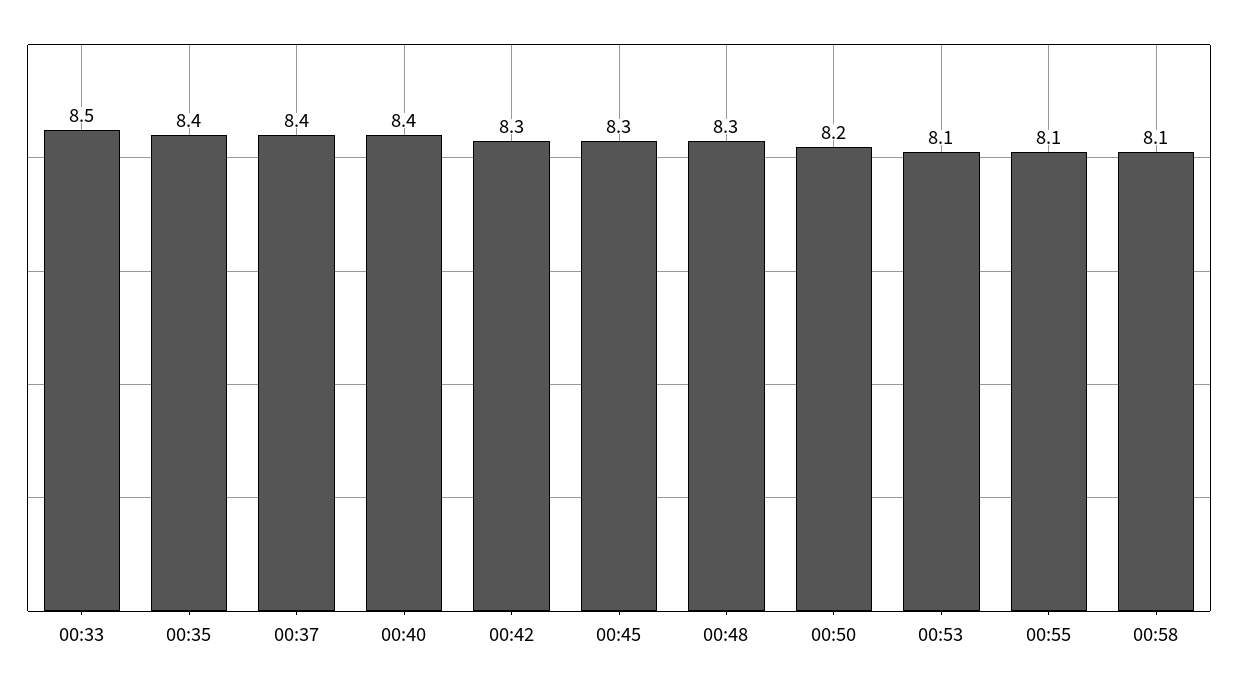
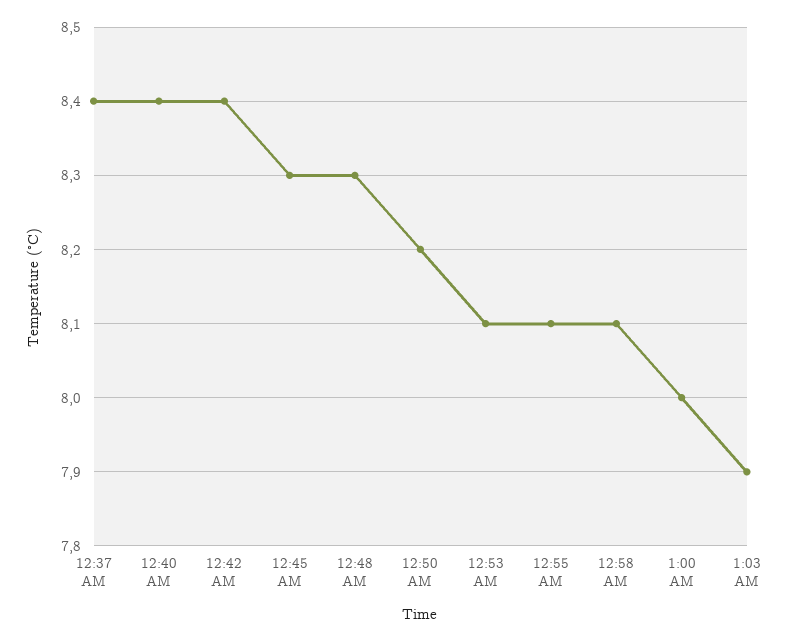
00:33: 8.5 -> none
00:35: 8.4 -> none
00:42: 8.3 -> 8.4
1:00 AM: none -> 8
1:03 AM: none -> 7.9

